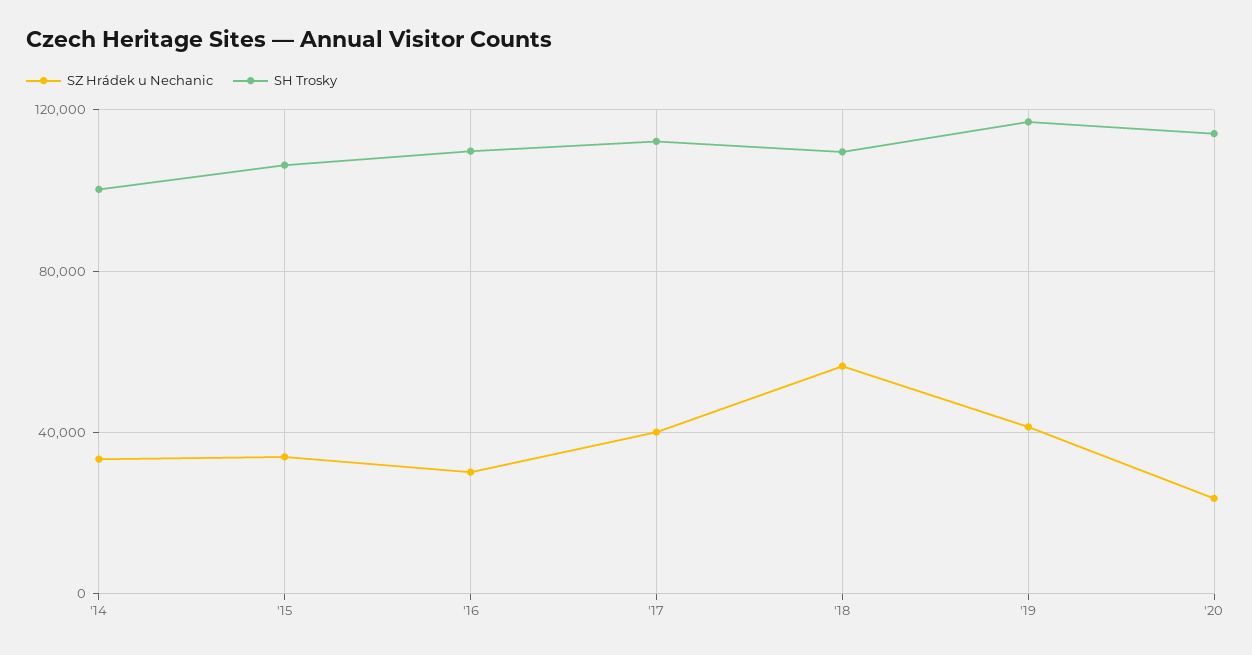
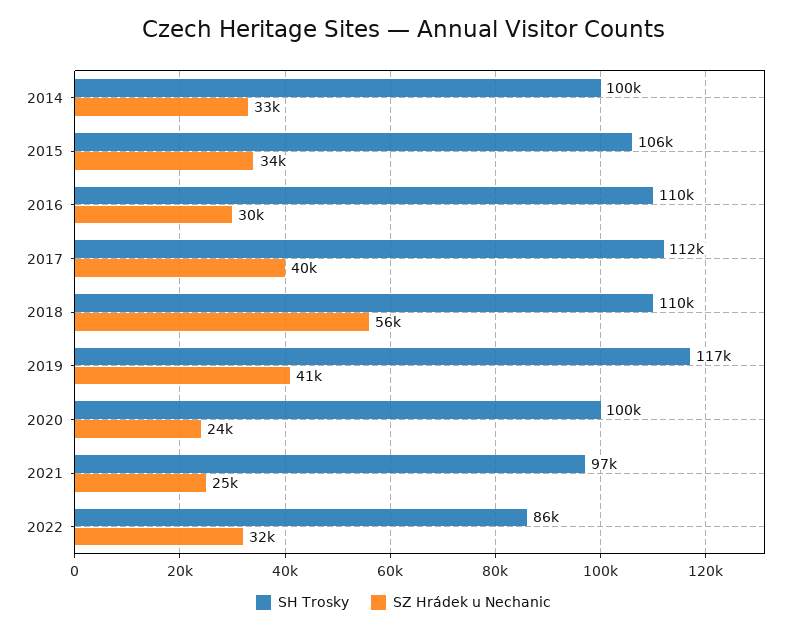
SH Trosky, '20: 115000 -> 100000
SH Trosky, 2021: none -> 97000
SZ Hrádek u Nechanic, 2021: none -> 25000
SH Trosky, 2022: none -> 86000
SZ Hrádek u Nechanic, 2022: none -> 32000

